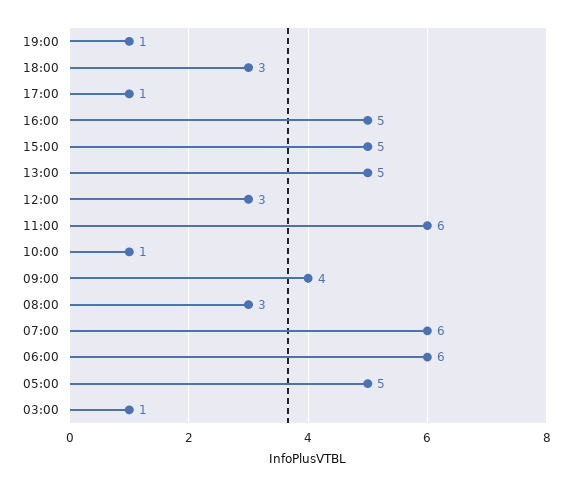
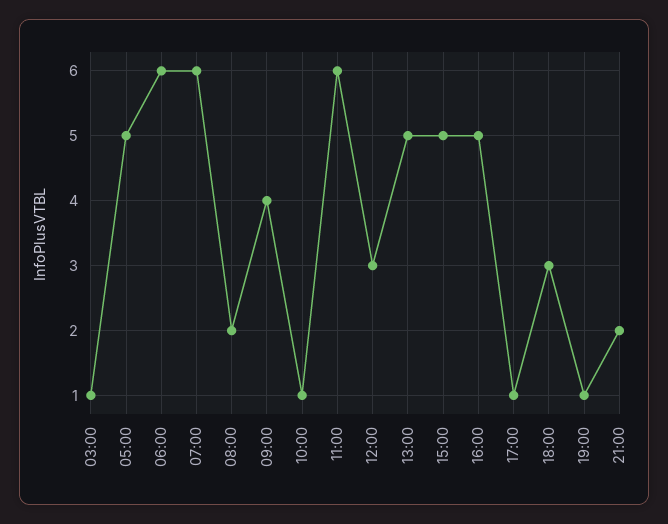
08:00: 3 -> 2
21:00: none -> 2

